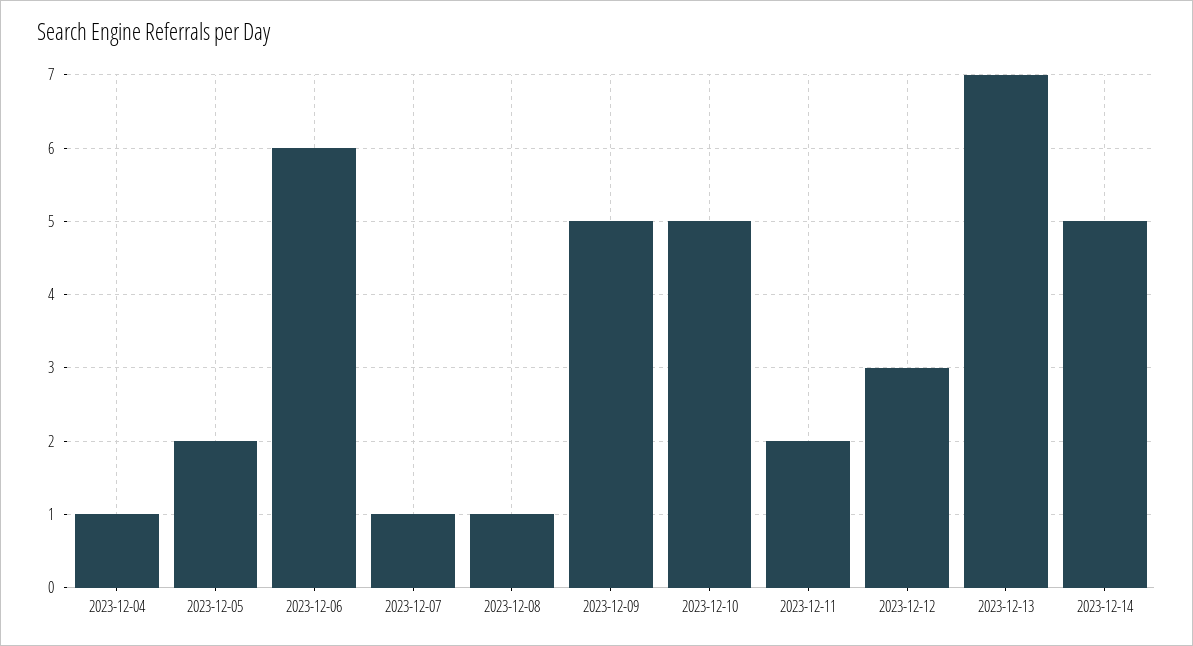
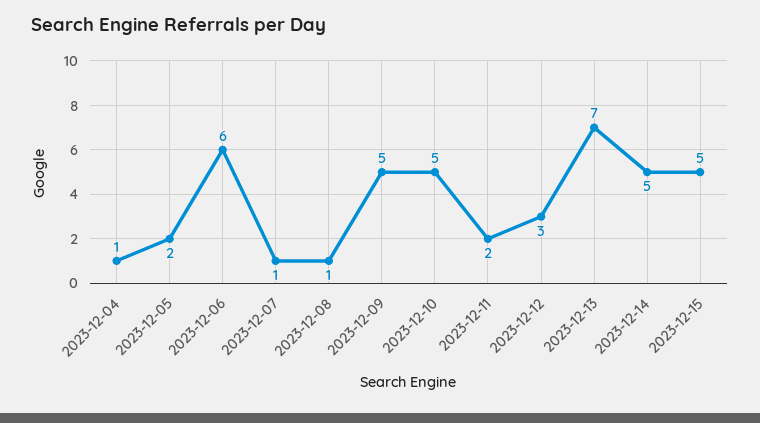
2023-12-15: none -> 5

